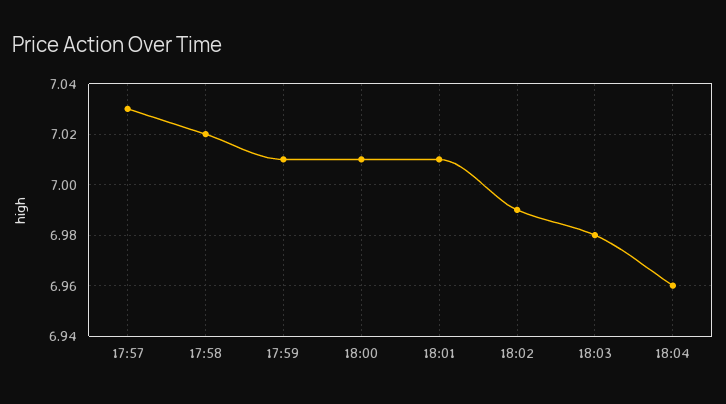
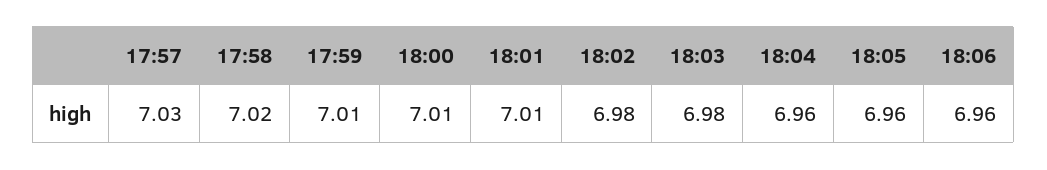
18:02: 6.99 -> 6.98
18:05: none -> 6.96
18:06: none -> 6.96

